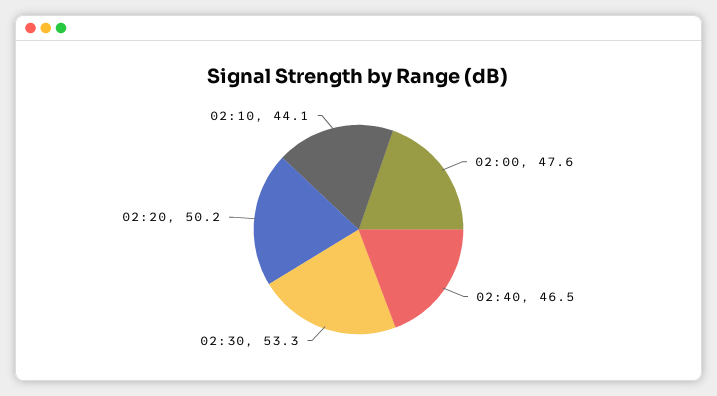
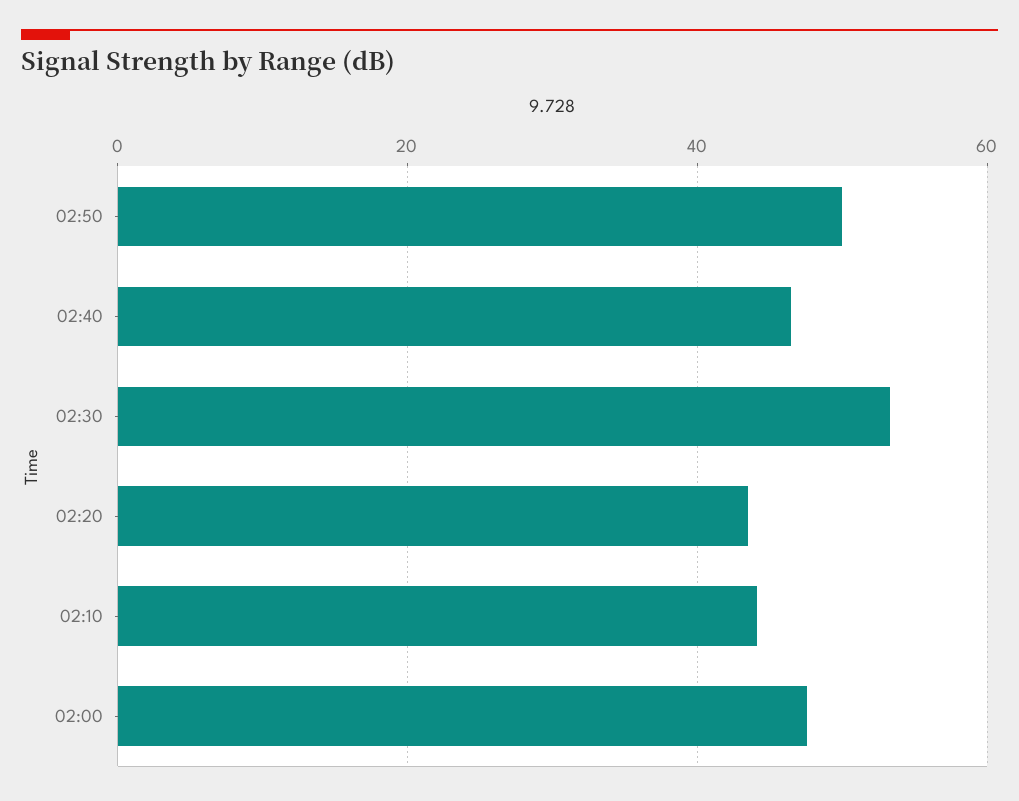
02:20: 50.2 -> 44
02:50: none -> 50

